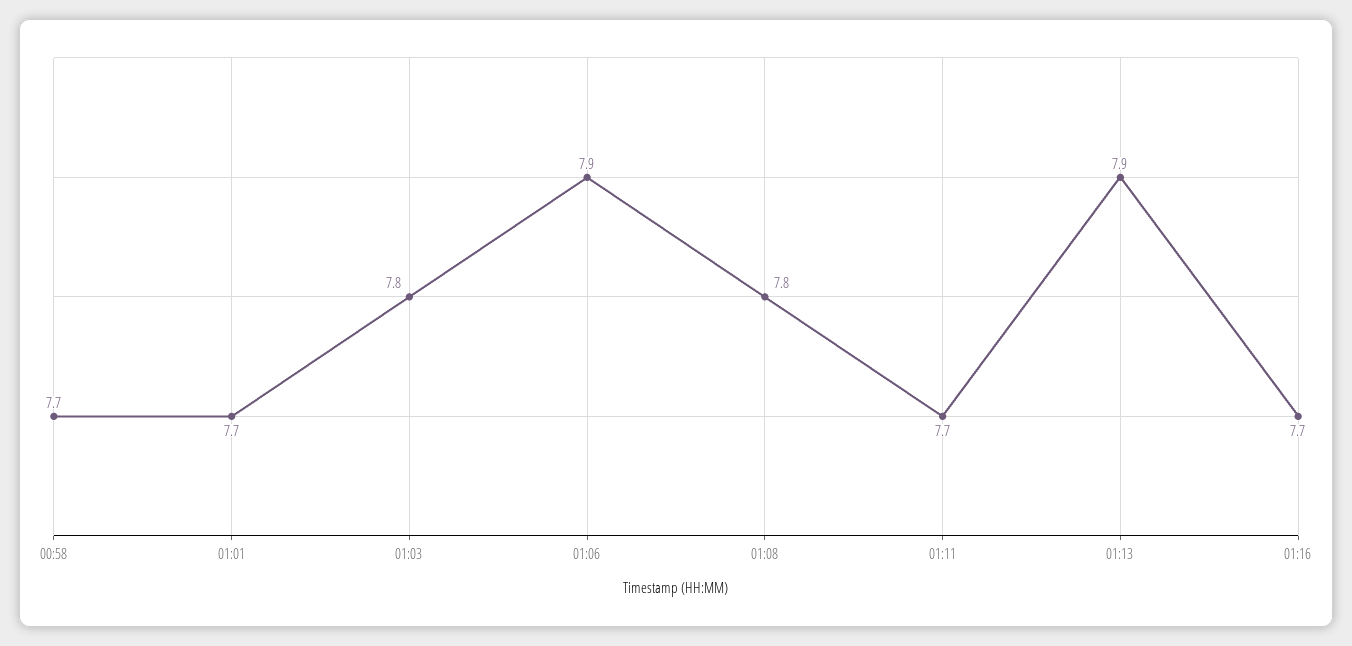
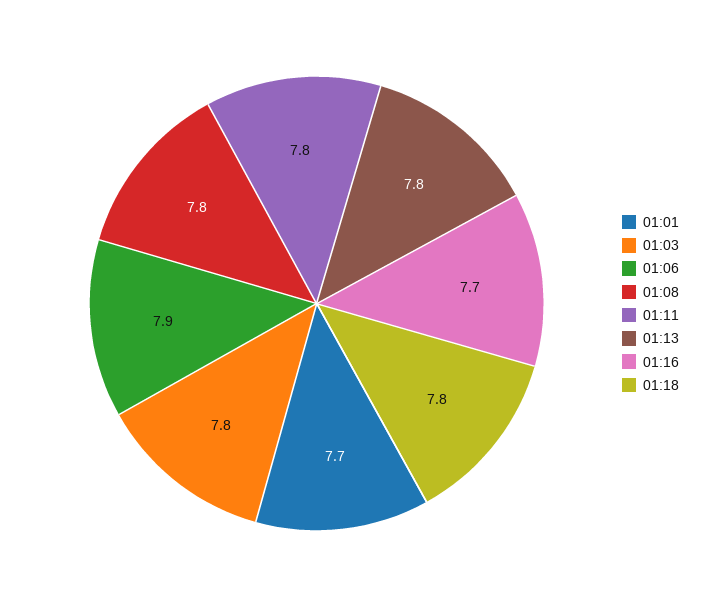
00:58: 7.7 -> none
01:11: 7.7 -> 7.8
01:13: 7.9 -> 7.8
01:18: none -> 7.8

